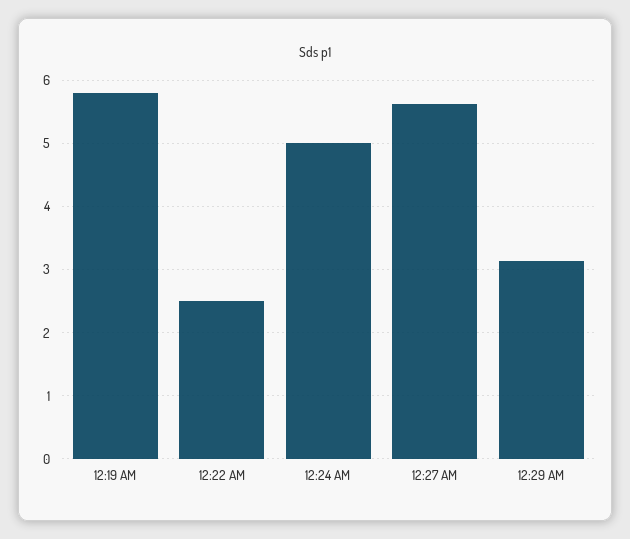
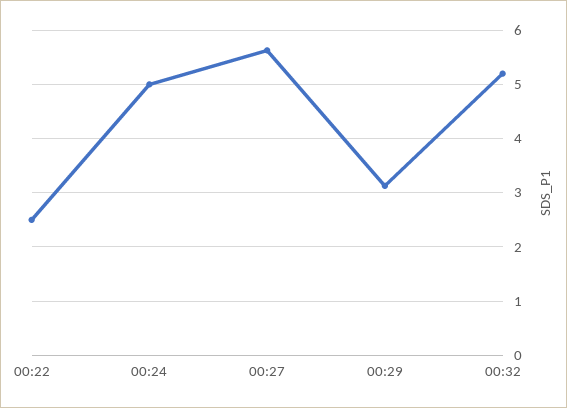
12:19 AM: 5.8 -> none
00:32: none -> 5.2

